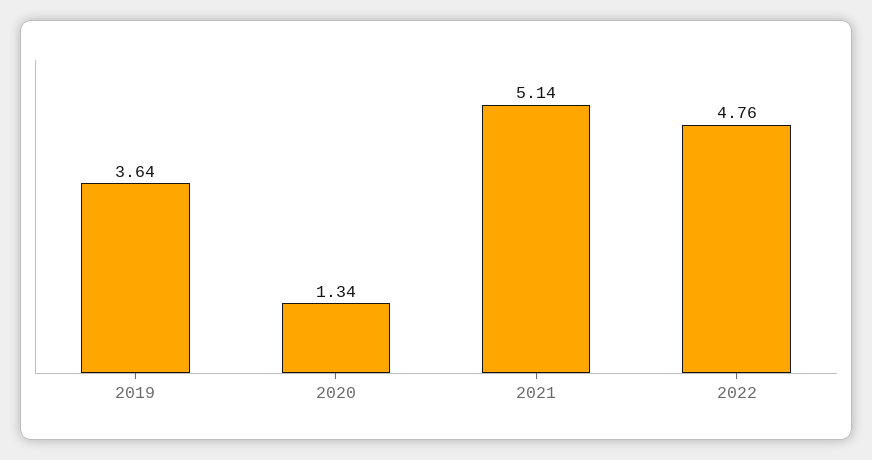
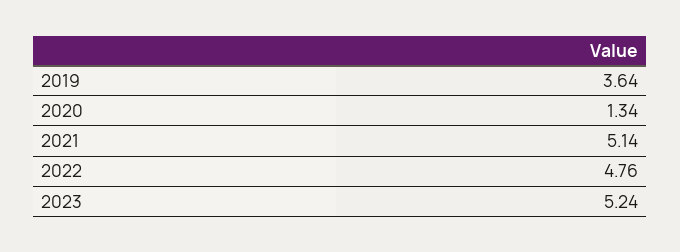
2023: none -> 5.24

